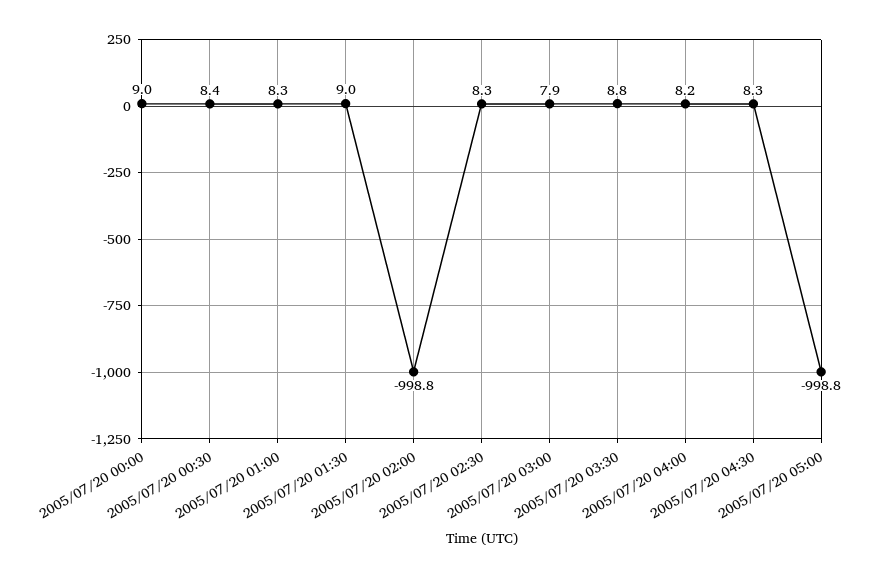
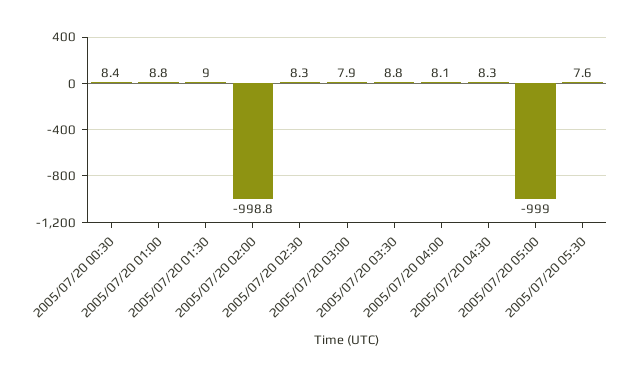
2005/07/20 00:00: 9 -> none
2005/07/20 01:00: 8.3 -> 8.8
2005/07/20 04:00: 8.2 -> 8.1
2005/07/20 05:00: -998.8 -> -999
2005/07/20 05:30: none -> 7.6

